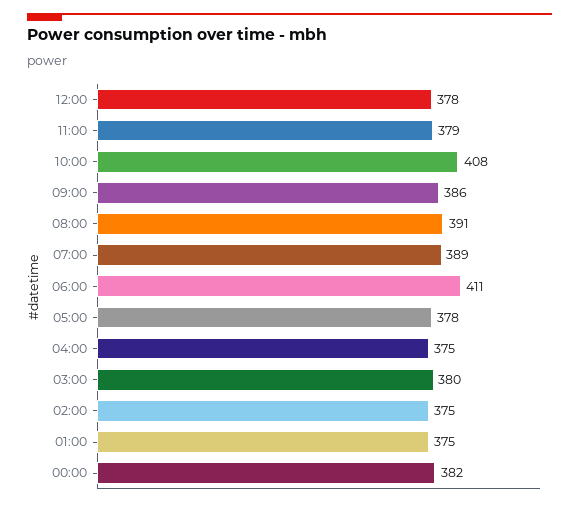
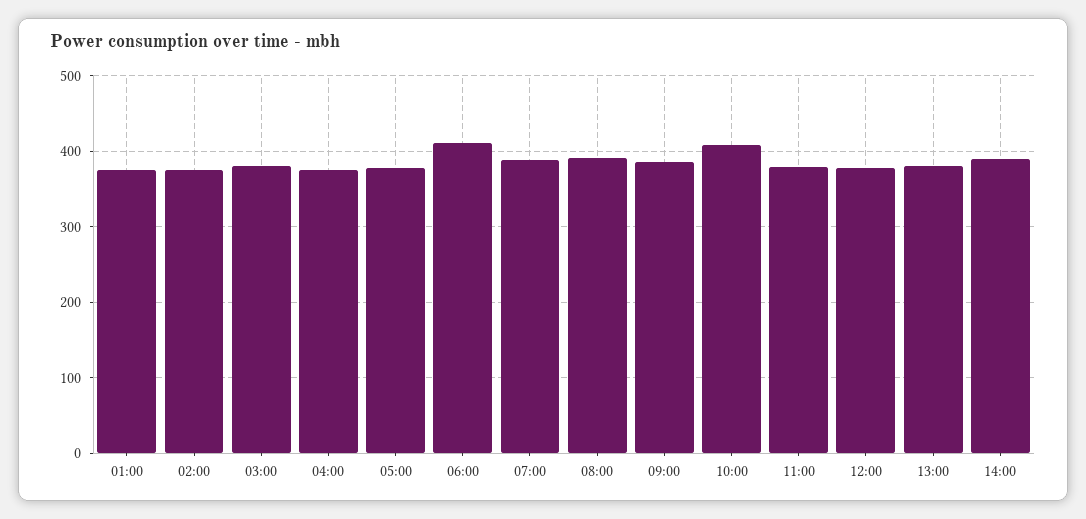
00:00: 382 -> none
13:00: none -> 380
14:00: none -> 390

